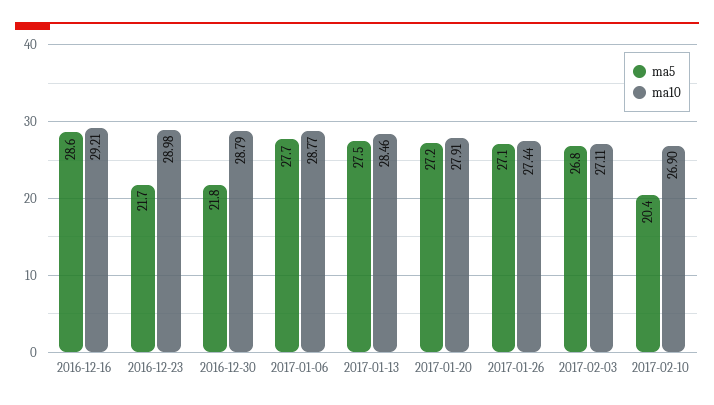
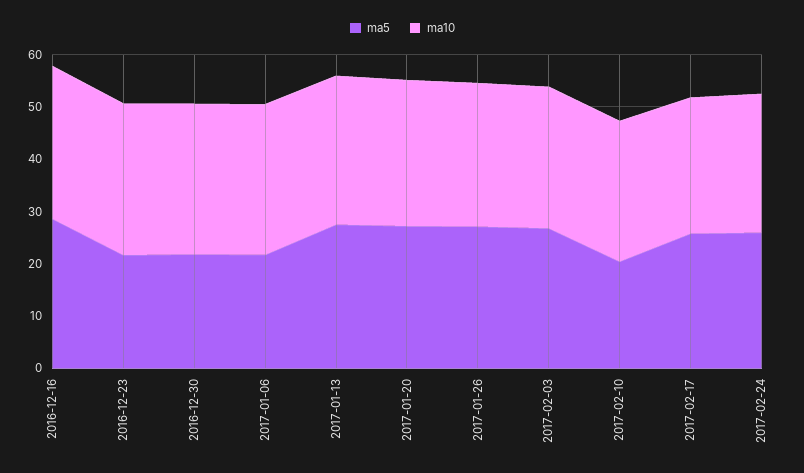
ma5, 2017-01-06: 27.7 -> 22
ma5, 2017-02-17: none -> 26
ma10, 2017-02-17: none -> 26
ma5, 2017-02-24: none -> 26
ma10, 2017-02-24: none -> 26

